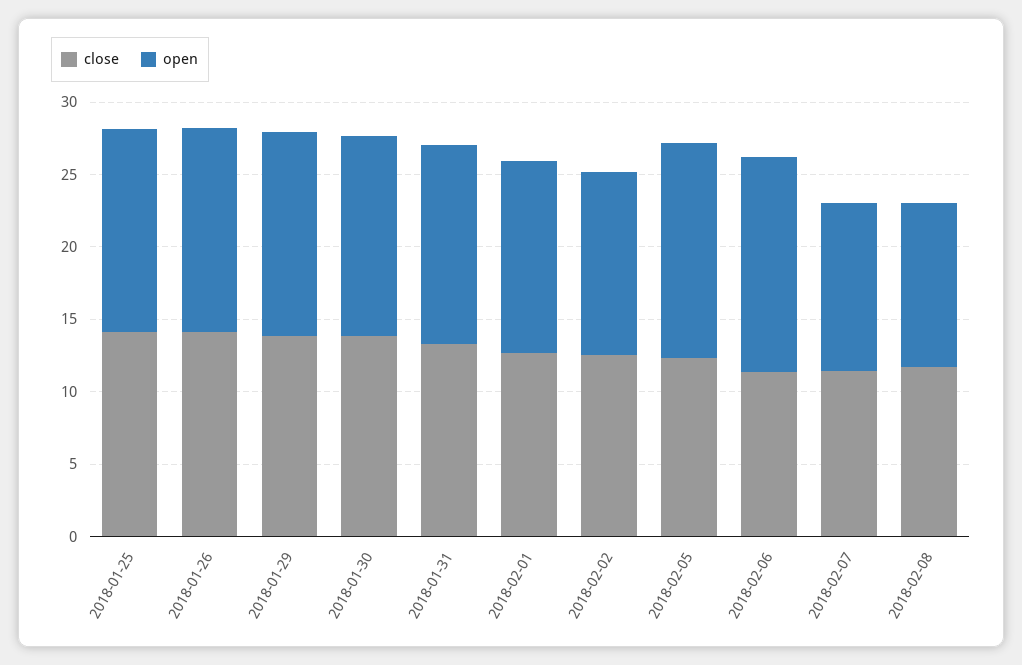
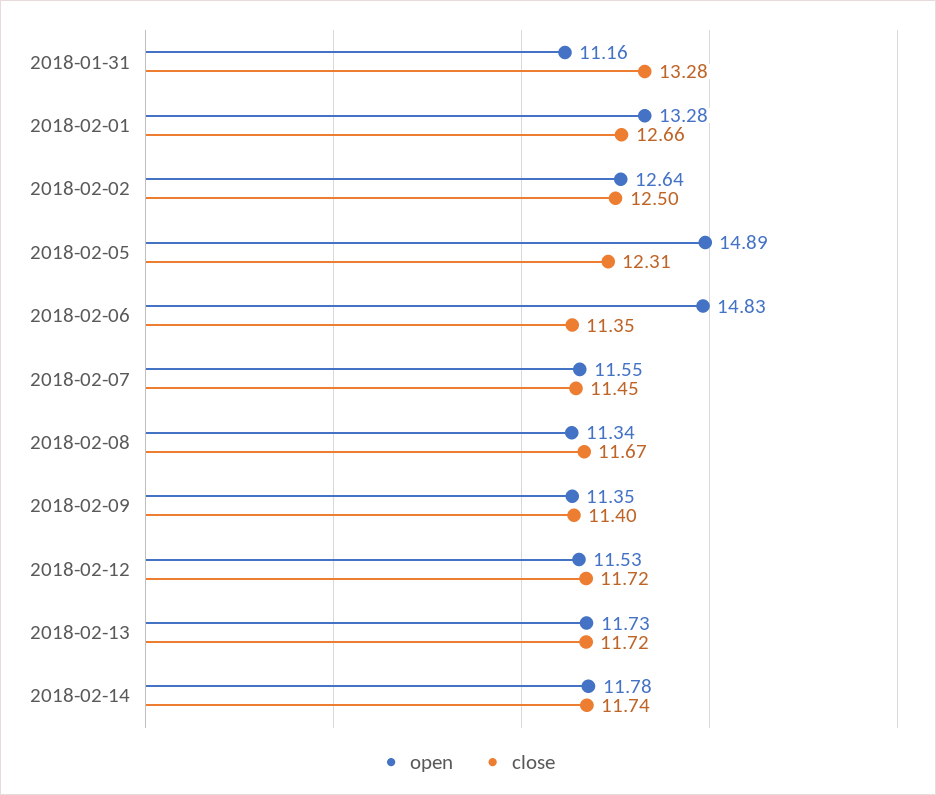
close, 2018-01-25: 14 -> none
open, 2018-01-25: 14 -> none
close, 2018-01-26: 14 -> none
open, 2018-01-26: 14 -> none
close, 2018-01-29: 14 -> none
open, 2018-01-29: 14 -> none
close, 2018-01-30: 14 -> none
open, 2018-01-30: 14 -> none
open, 2018-01-31: 14 -> 11.16
open, 2018-02-09: none -> 11.35
close, 2018-02-09: none -> 11.4
open, 2018-02-12: none -> 11.53
close, 2018-02-12: none -> 11.72
open, 2018-02-13: none -> 11.73
close, 2018-02-13: none -> 11.72
open, 2018-02-14: none -> 11.78
close, 2018-02-14: none -> 11.74

